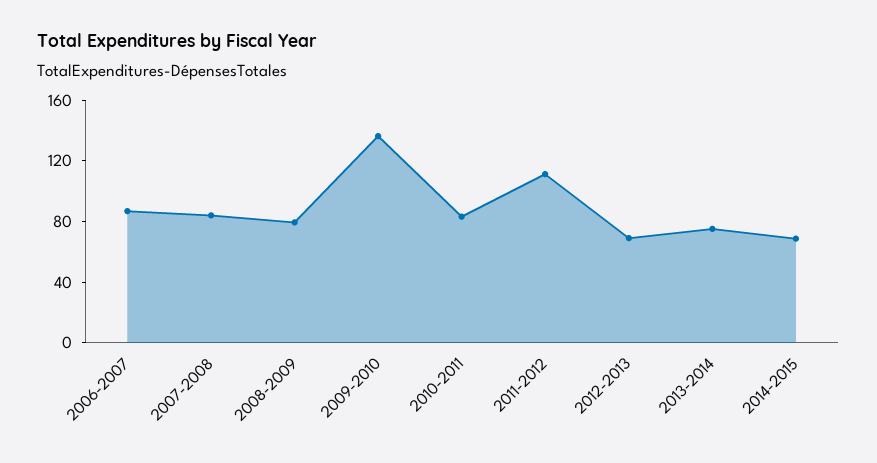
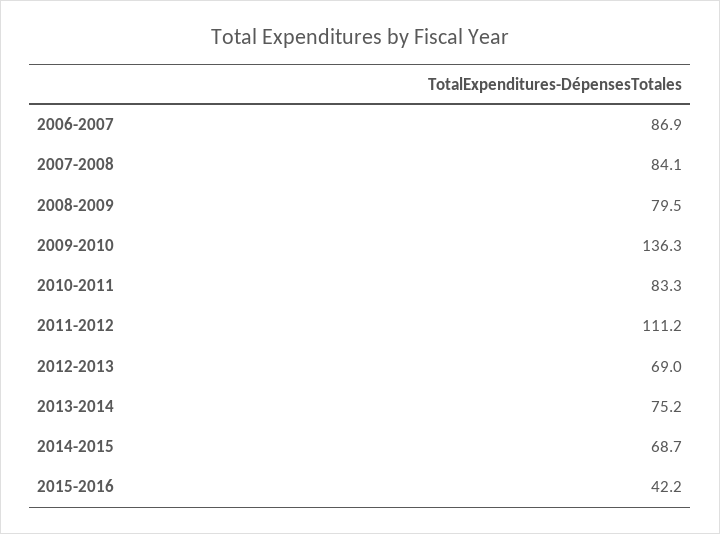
2015-2016: none -> 42.2

